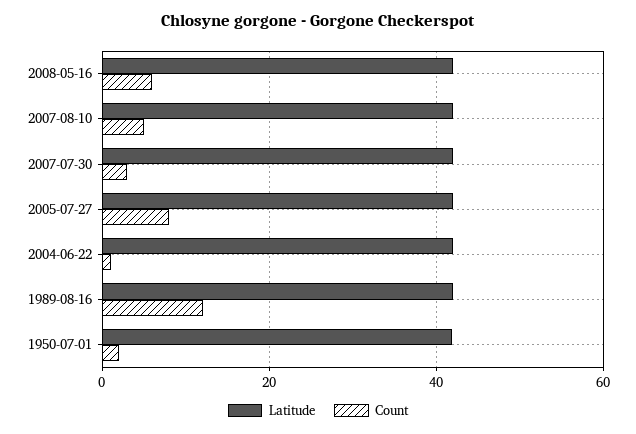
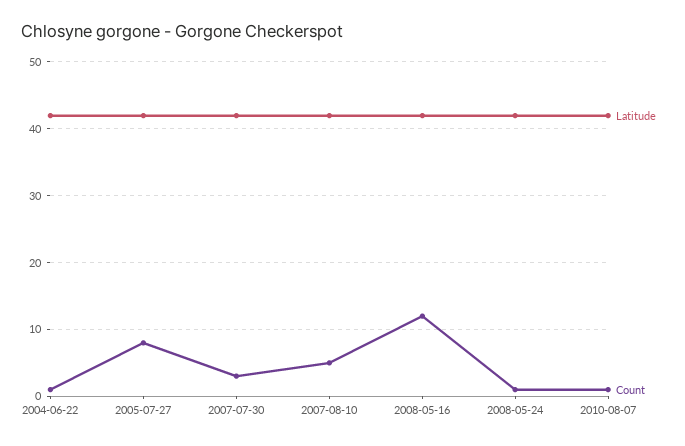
Count, 2008-05-16: 6 -> 12
Latitude, 1989-08-16: 42 -> none
Count, 1989-08-16: 12 -> none
Latitude, 1950-07-01: 42 -> none
Count, 1950-07-01: 2 -> none
Latitude, 2008-05-24: none -> 42
Count, 2008-05-24: none -> 1
Latitude, 2010-08-07: none -> 42
Count, 2010-08-07: none -> 1

